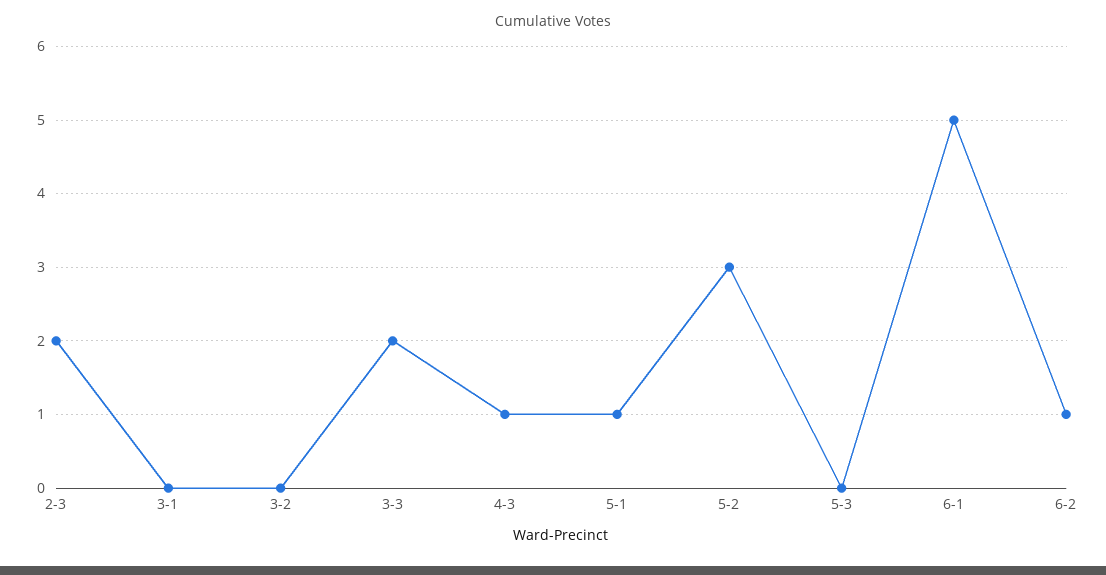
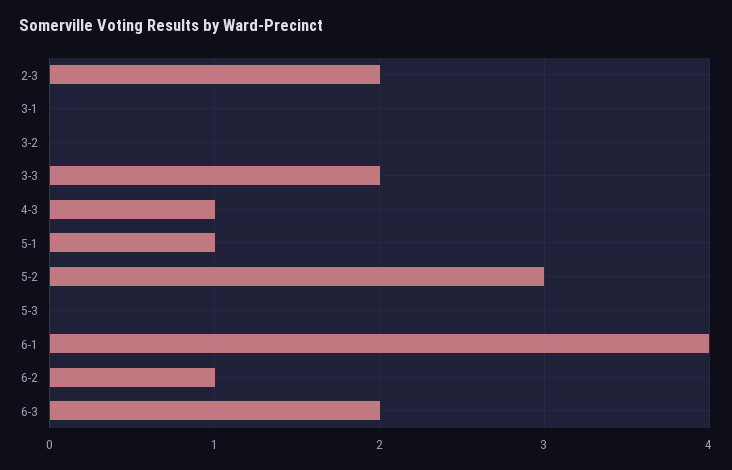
6-1: 5 -> 4
6-3: none -> 2

